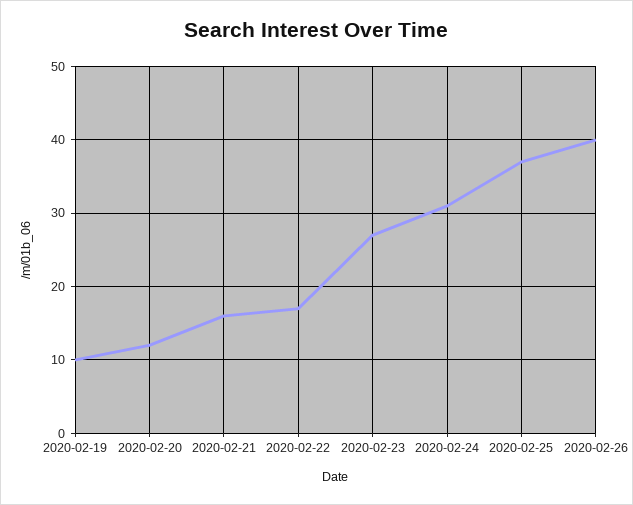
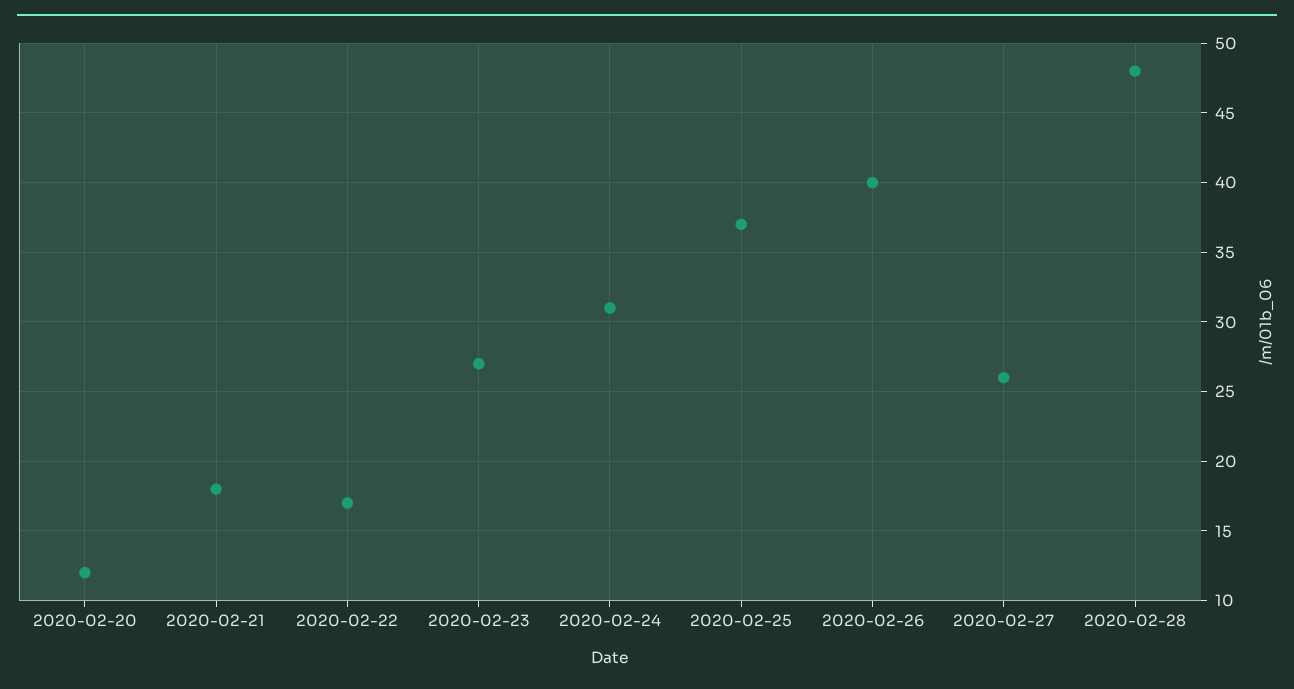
2020-02-19: 10 -> none
2020-02-21: 16 -> 18
2020-02-27: none -> 26
2020-02-28: none -> 48

